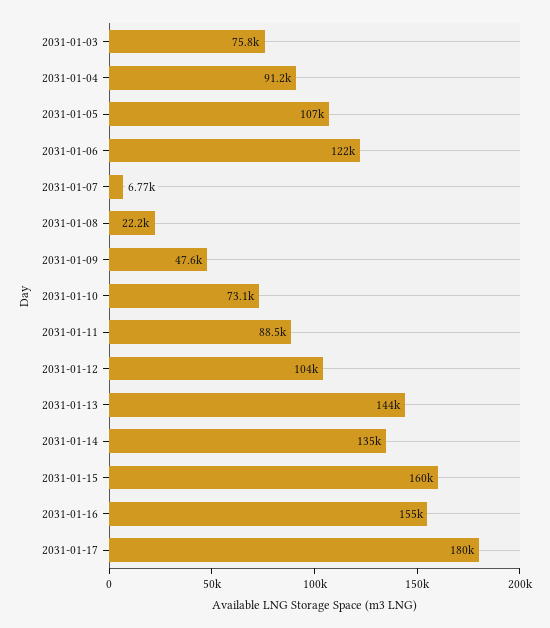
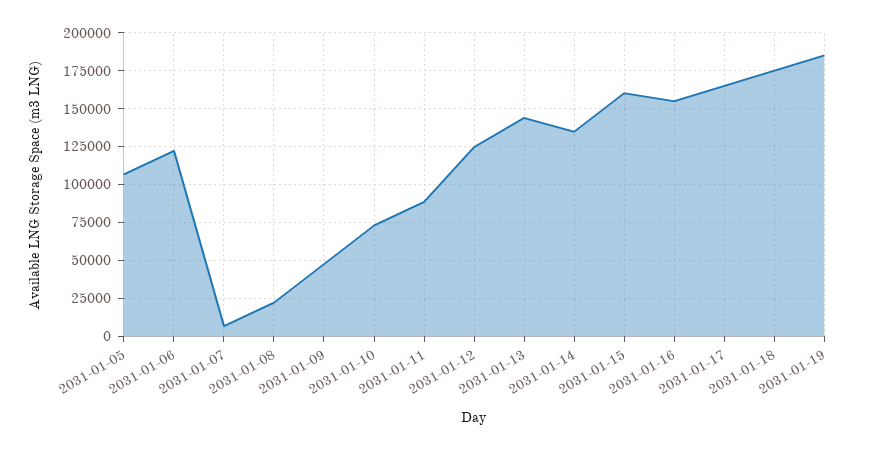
2031-01-03: 75800 -> none
2031-01-04: 91200 -> none
2031-01-12: 104000 -> 125000
2031-01-17: 180000 -> 165000
2031-01-18: none -> 175000
2031-01-19: none -> 185000

